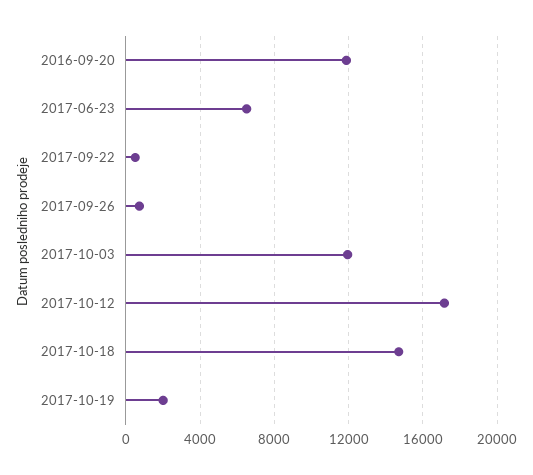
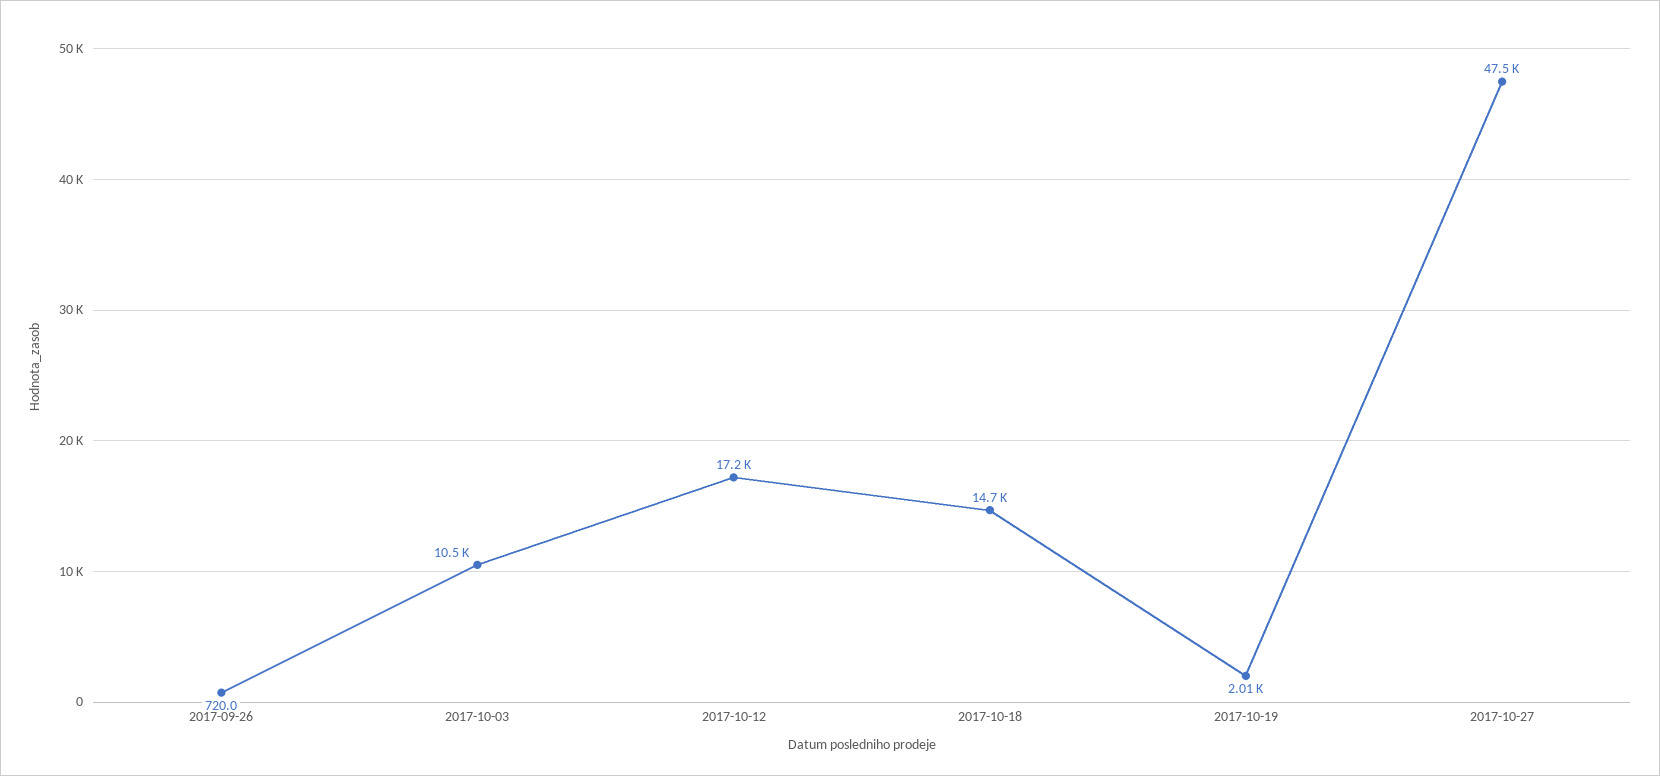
2016-09-20: 12000 -> none
2017-06-23: 6500 -> none
2017-09-22: 500 -> none
2017-10-03: 12000 -> 10500
2017-10-27: none -> 47500

